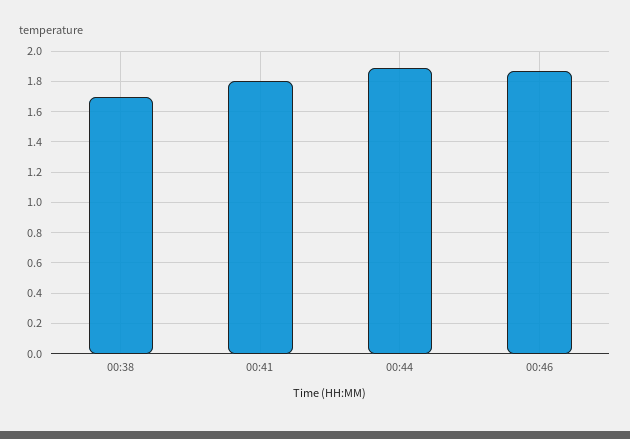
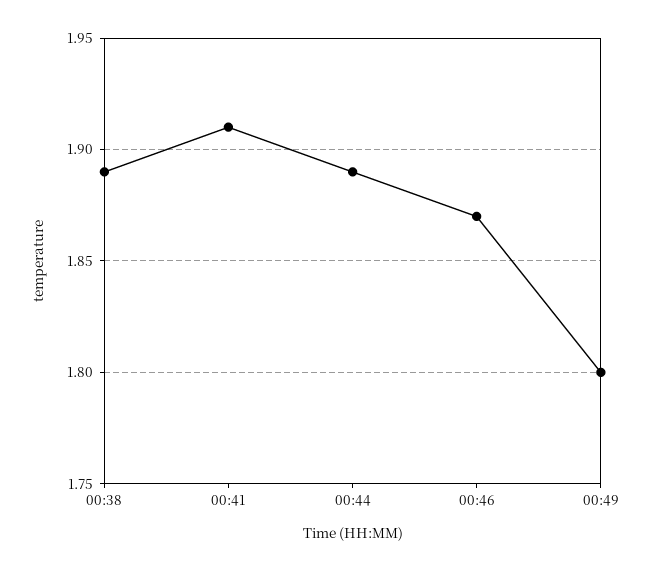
00:38: 1.7 -> 1.89
00:41: 1.8 -> 1.91
00:49: none -> 1.8

